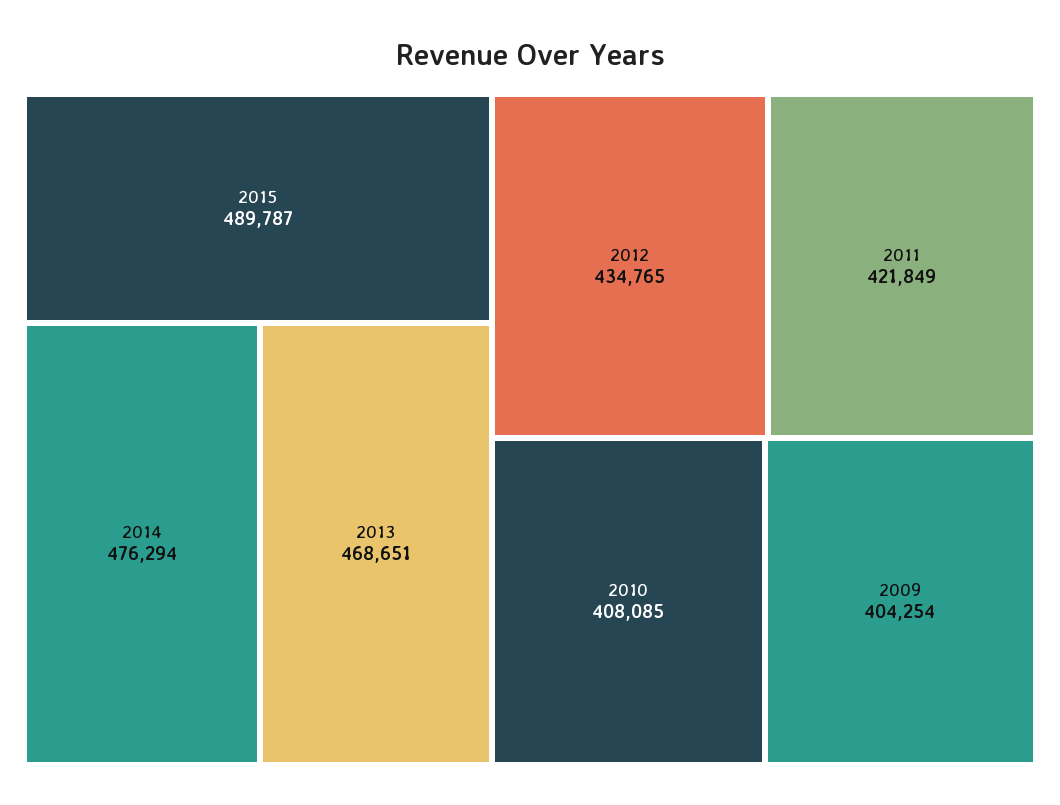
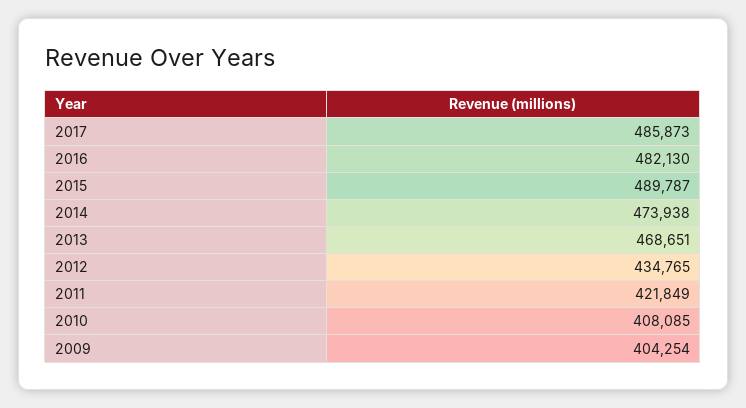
2014: 476294 -> 473938
2017: none -> 485873
2016: none -> 482130

